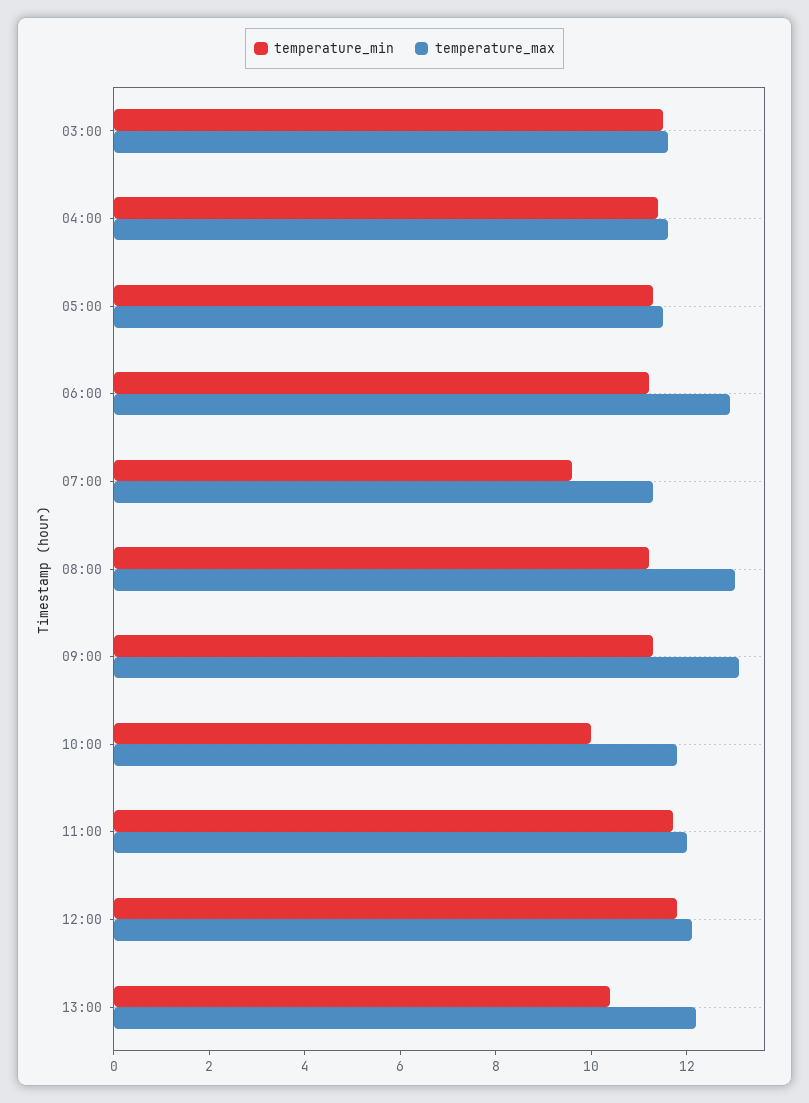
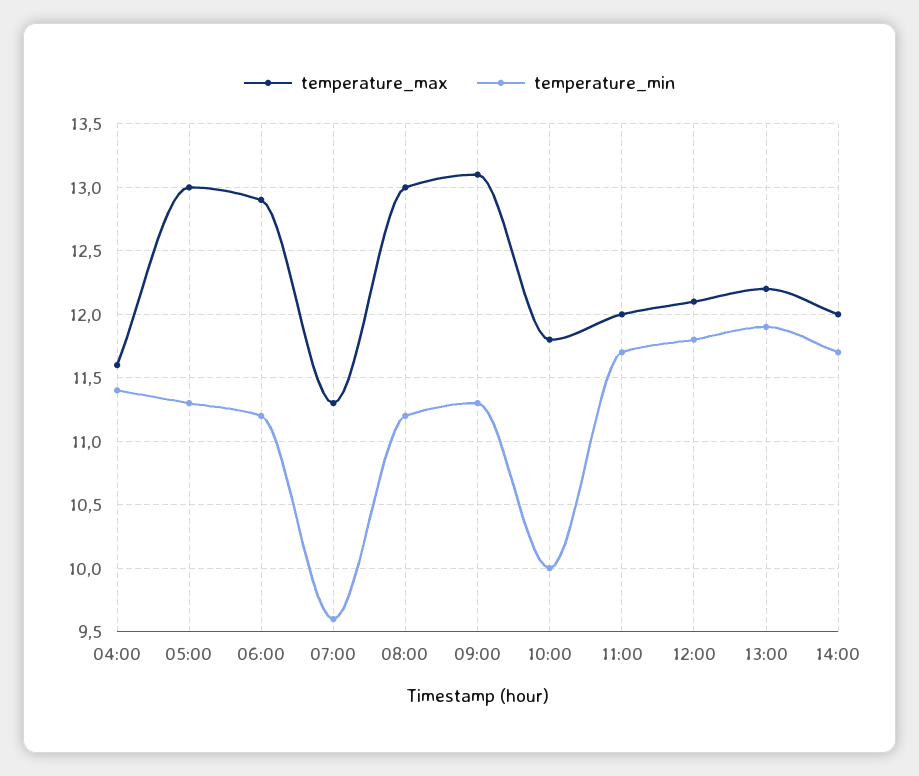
temperature_min, 03:00: 11.5 -> none
temperature_max, 03:00: 11.5 -> none
temperature_max, 05:00: 11.5 -> 13
temperature_min, 13:00: 10.5 -> 11.9
temperature_max, 14:00: none -> 12
temperature_min, 14:00: none -> 11.7

